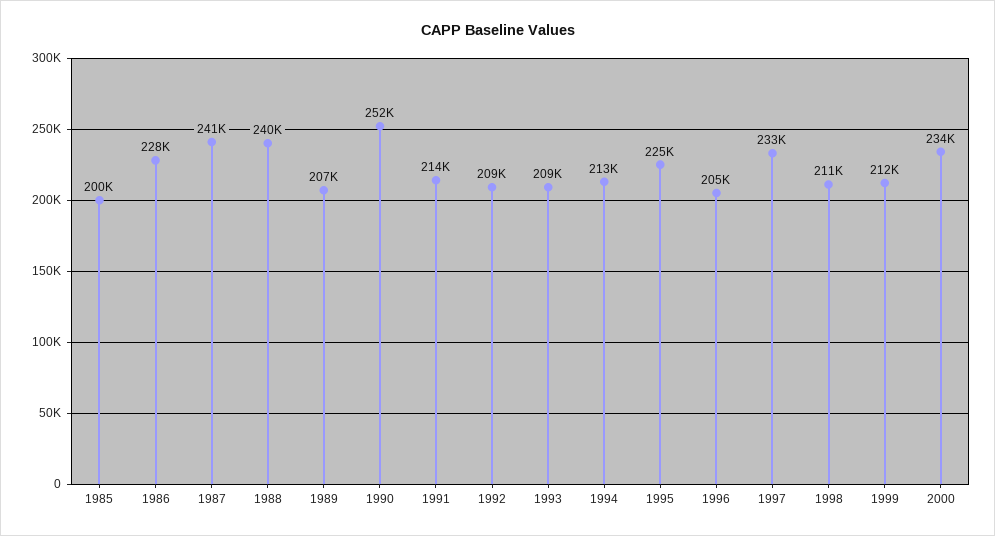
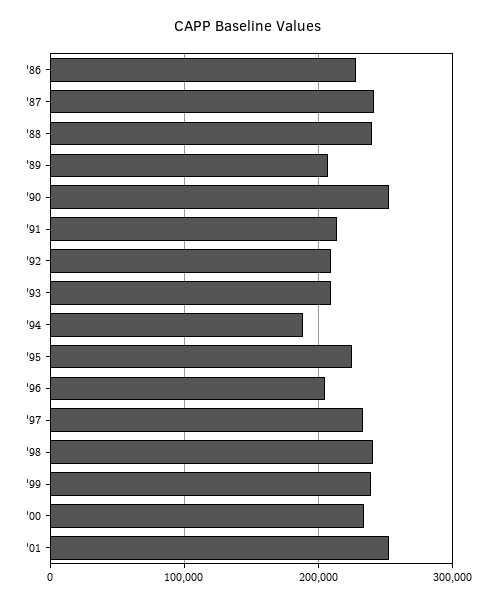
1985: 200000 -> none
1994: 213000 -> 190000
1998: 211000 -> 240000
1999: 212000 -> 240000
'01: none -> 250000

